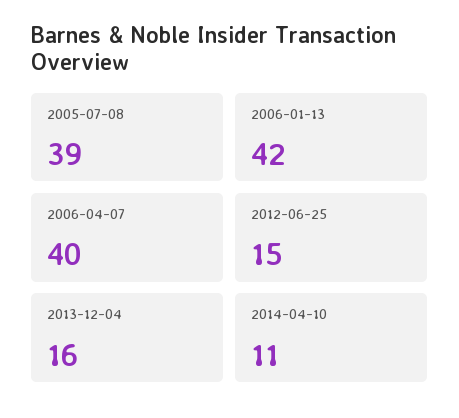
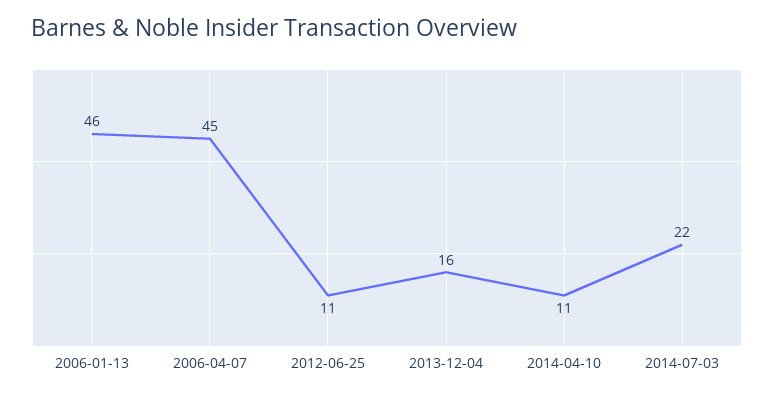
2005-07-08: 39 -> none
2006-01-13: 42 -> 46
2006-04-07: 40 -> 45
2012-06-25: 15 -> 11
2014-07-03: none -> 22

